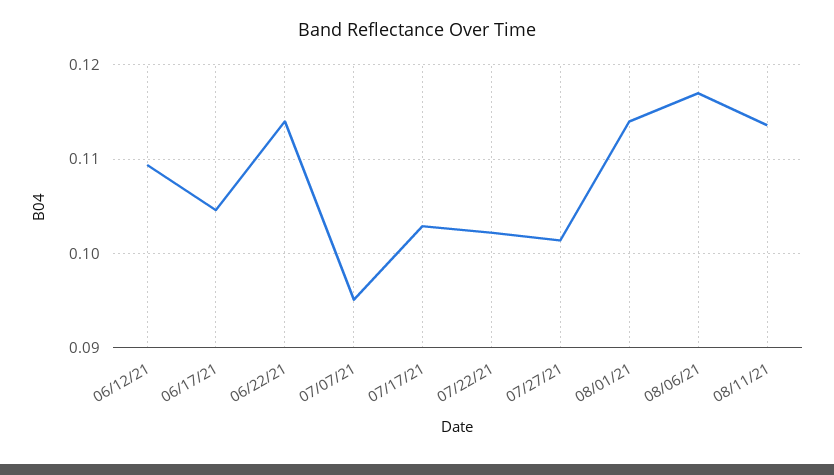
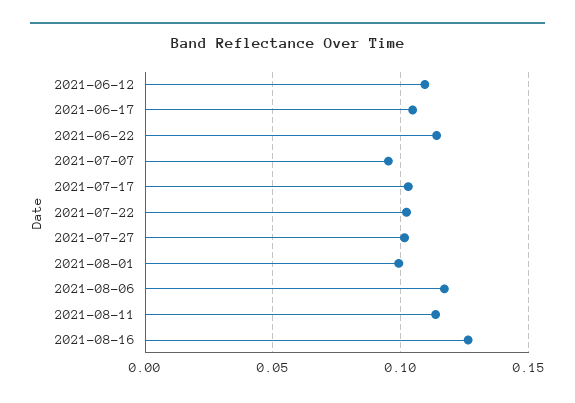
08/01/21: 0.114 -> 0.1
2021-08-16: none -> 0.125

